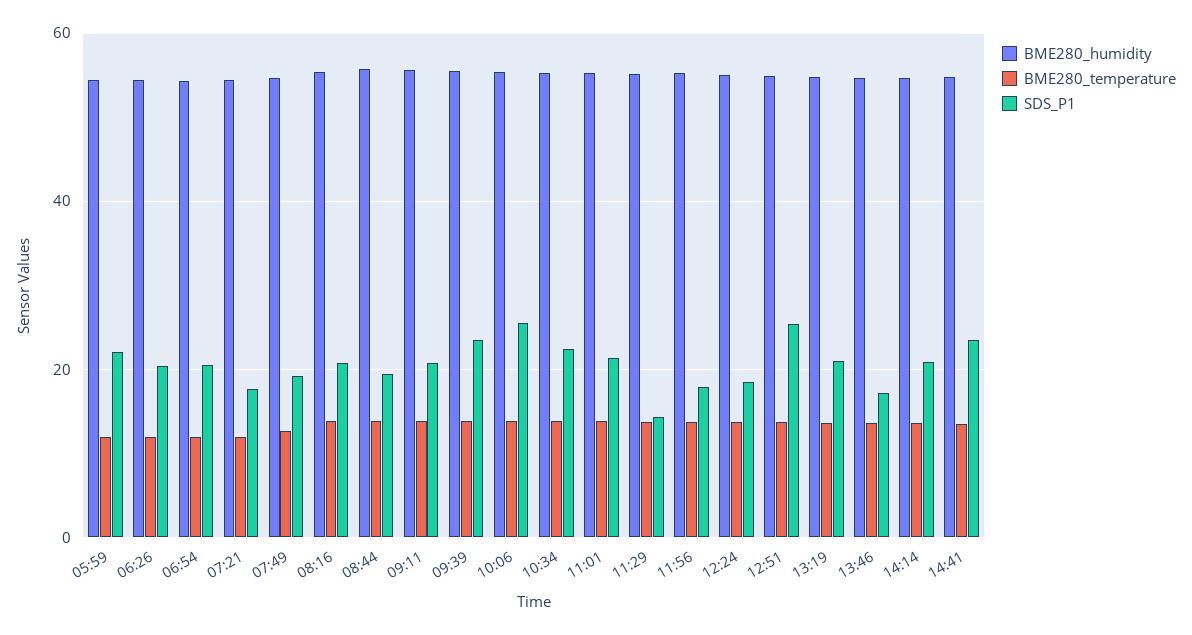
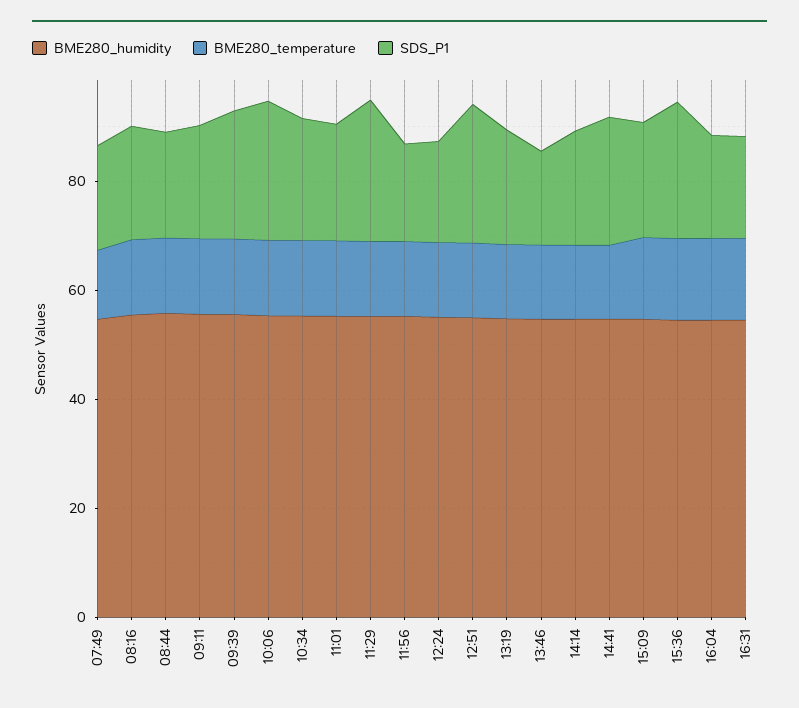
BME280_humidity, 05:59: 54 -> none
BME280_temperature, 05:59: 12 -> none
SDS_P1, 05:59: 22 -> none
BME280_humidity, 06:26: 54 -> none
BME280_temperature, 06:26: 12 -> none
SDS_P1, 06:26: 20 -> none
BME280_humidity, 06:54: 54 -> none
BME280_temperature, 06:54: 12 -> none
SDS_P1, 06:54: 20 -> none
BME280_humidity, 07:21: 54 -> none
BME280_temperature, 07:21: 12 -> none
SDS_P1, 07:21: 18 -> none
SDS_P1, 11:29: 14 -> 25
BME280_humidity, 15:09: none -> 55
BME280_temperature, 15:09: none -> 15
SDS_P1, 15:09: none -> 20
BME280_humidity, 15:36: none -> 55
BME280_temperature, 15:36: none -> 15
SDS_P1, 15:36: none -> 25
BME280_humidity, 16:04: none -> 55
BME280_temperature, 16:04: none -> 15
SDS_P1, 16:04: none -> 20
BME280_humidity, 16:31: none -> 55
BME280_temperature, 16:31: none -> 15
SDS_P1, 16:31: none -> 20

